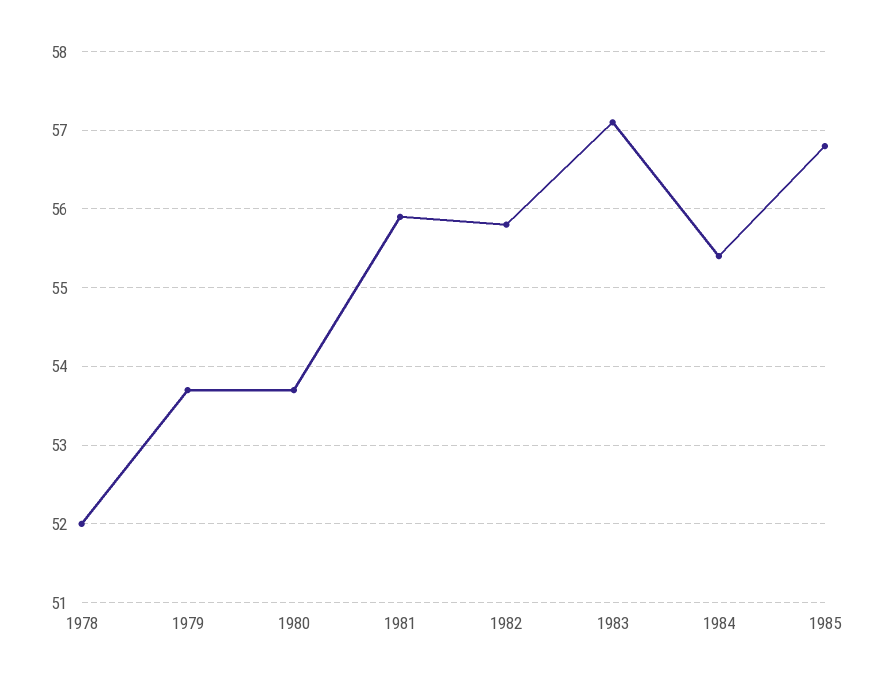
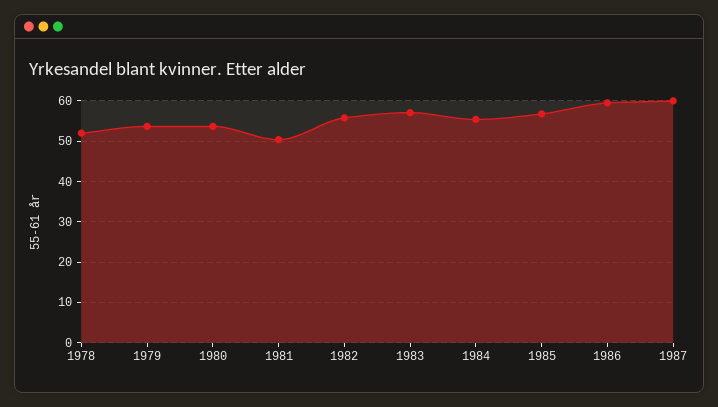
1981: 55.9 -> 50
1986: none -> 60
1987: none -> 60

